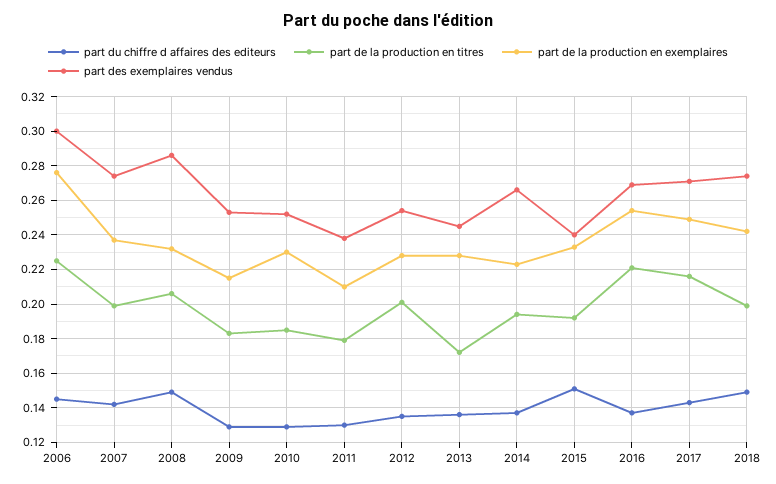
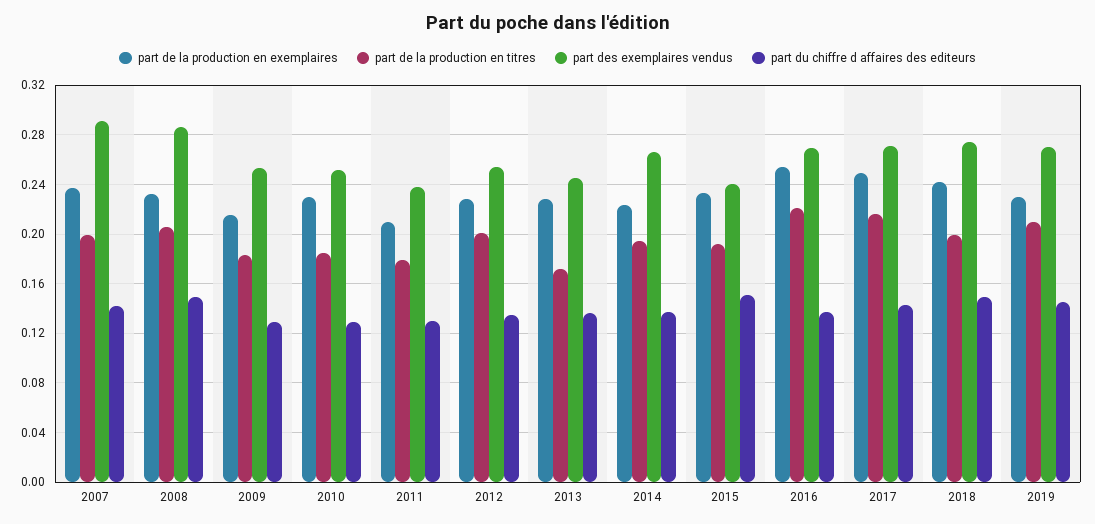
part du chiffre d affaires des editeurs, 2006: 0.145 -> none
part de la production en titres, 2006: 0.225 -> none
part de la production en exemplaires, 2006: 0.275 -> none
part des exemplaires vendus, 2006: 0.3 -> none
part des exemplaires vendus, 2007: 0.275 -> 0.29
part de la production en exemplaires, 2019: none -> 0.23
part de la production en titres, 2019: none -> 0.21
part des exemplaires vendus, 2019: none -> 0.27
part du chiffre d affaires des editeurs, 2019: none -> 0.145

